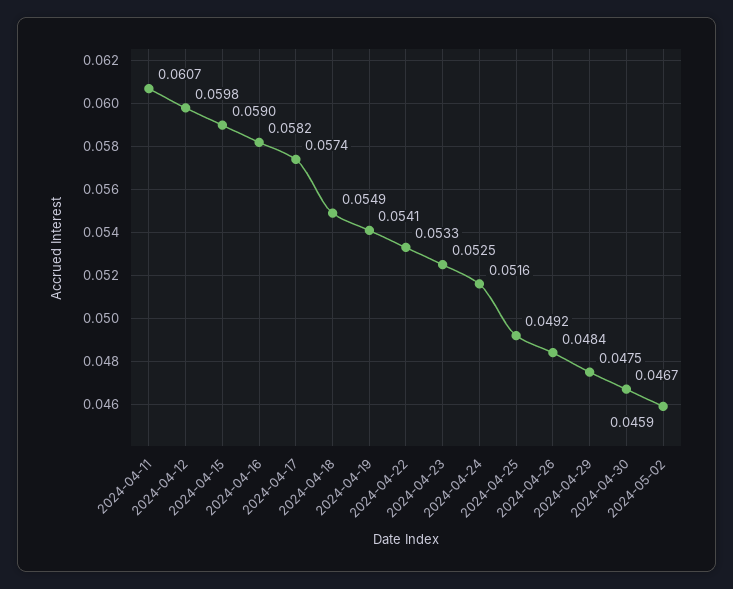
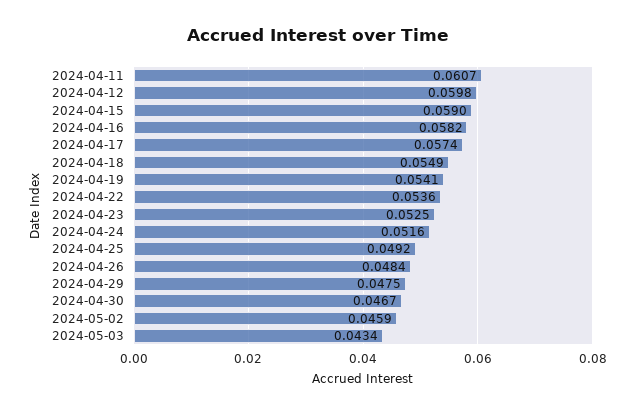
2024-04-22: 0.0533 -> 0.0536
2024-05-03: none -> 0.0434

